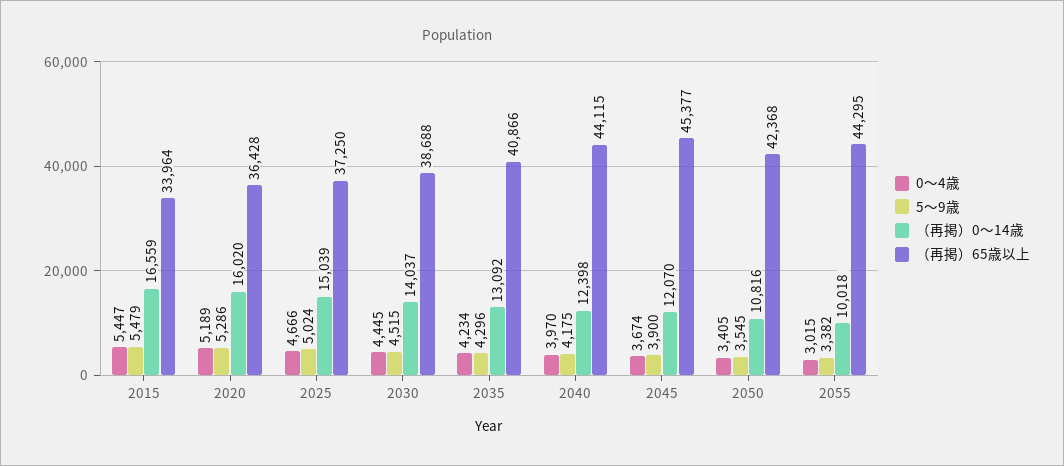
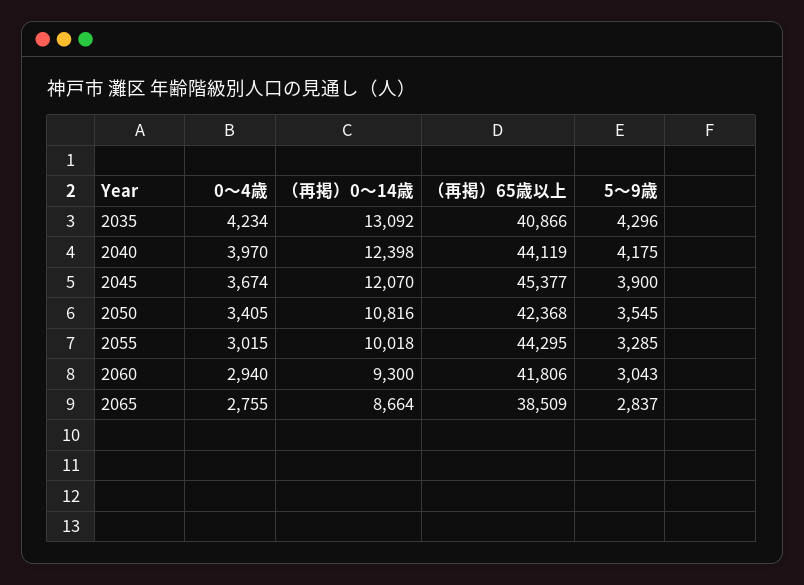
0～4歳, 2015: 5447 -> none
5～9歳, 2015: 5479 -> none
（再掲）0～14歳, 2015: 16559 -> none
（再掲）65歳以上, 2015: 33964 -> none
0～4歳, 2020: 5189 -> none
5～9歳, 2020: 5286 -> none
（再掲）0～14歳, 2020: 16020 -> none
（再掲）65歳以上, 2020: 36428 -> none
0～4歳, 2025: 4666 -> none
5～9歳, 2025: 5024 -> none
（再掲）0～14歳, 2025: 15039 -> none
（再掲）65歳以上, 2025: 37250 -> none
0～4歳, 2030: 4445 -> none
5～9歳, 2030: 4515 -> none
（再掲）0～14歳, 2030: 14037 -> none
（再掲）65歳以上, 2030: 38688 -> none
（再掲）65歳以上, 2040: 44115 -> 44119
5～9歳, 2055: 3382 -> 3285
0～4歳, 2060: none -> 2940
（再掲）0～14歳, 2060: none -> 9300
（再掲）65歳以上, 2060: none -> 41806
5～9歳, 2060: none -> 3043
0～4歳, 2065: none -> 2755
（再掲）0～14歳, 2065: none -> 8664
（再掲）65歳以上, 2065: none -> 38509
5～9歳, 2065: none -> 2837

